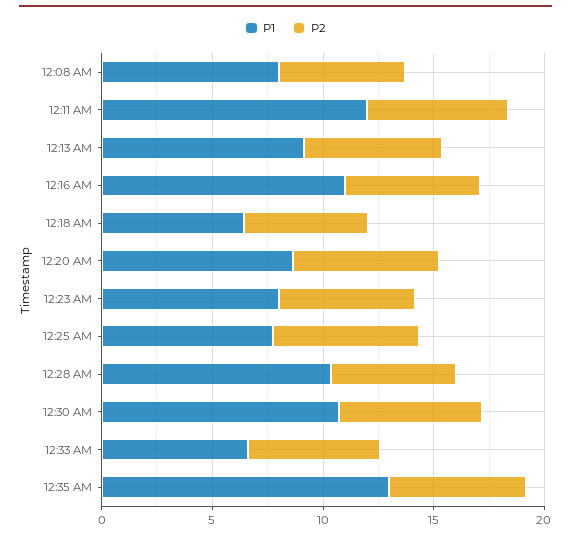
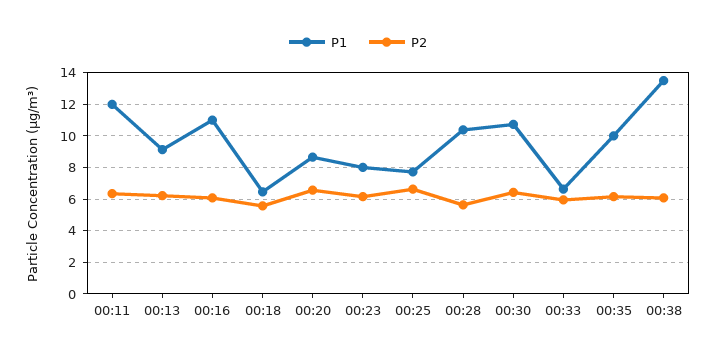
P1, 12:08 AM: 8 -> none
P2, 12:08 AM: 6 -> none
P1, 12:35 AM: 13 -> 10
P1, 00:38: none -> 13.5
P2, 00:38: none -> 6

